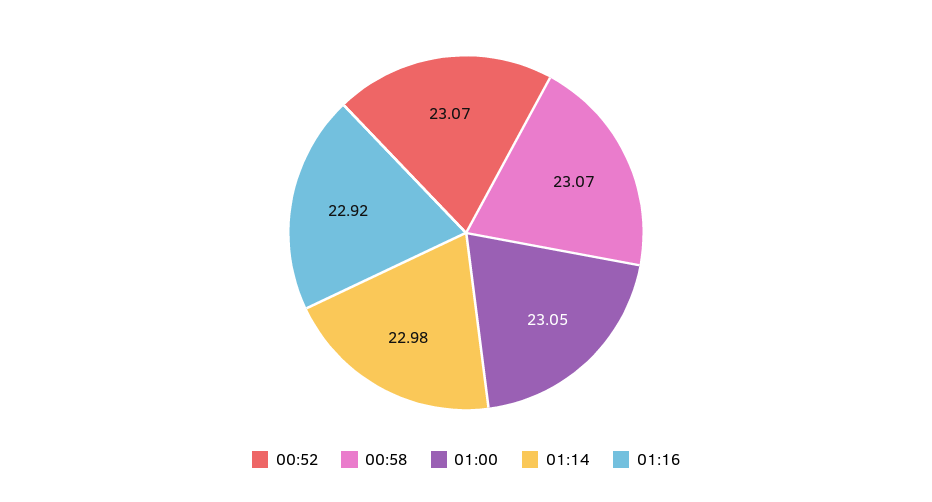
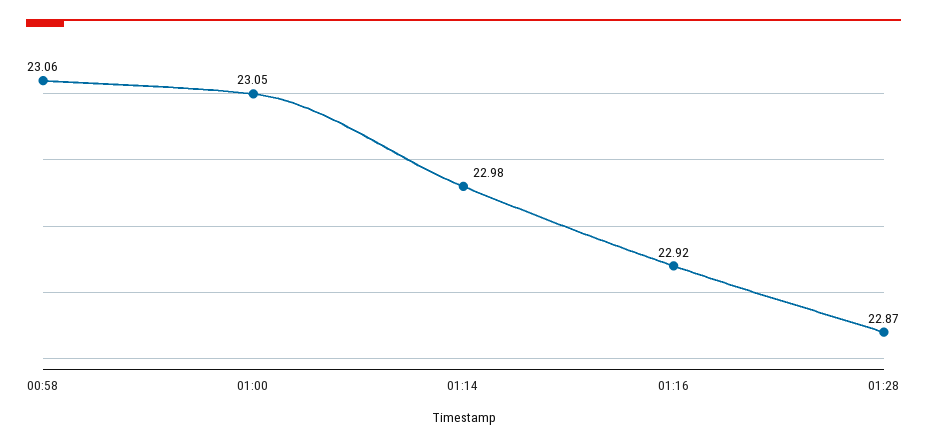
00:52: 23.07 -> none
00:58: 23.07 -> 23.06
01:28: none -> 22.87

